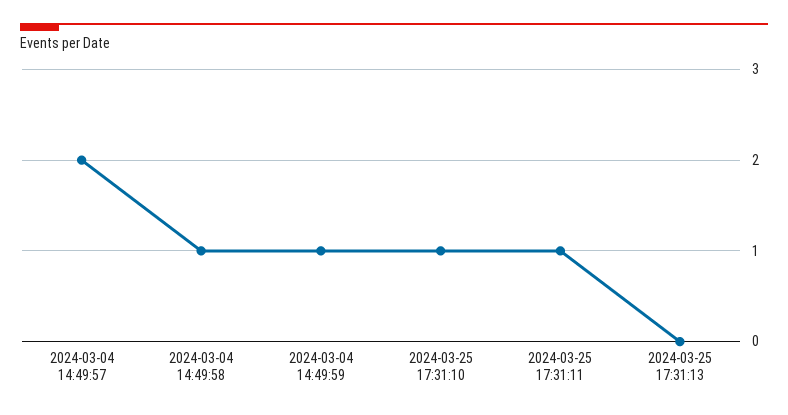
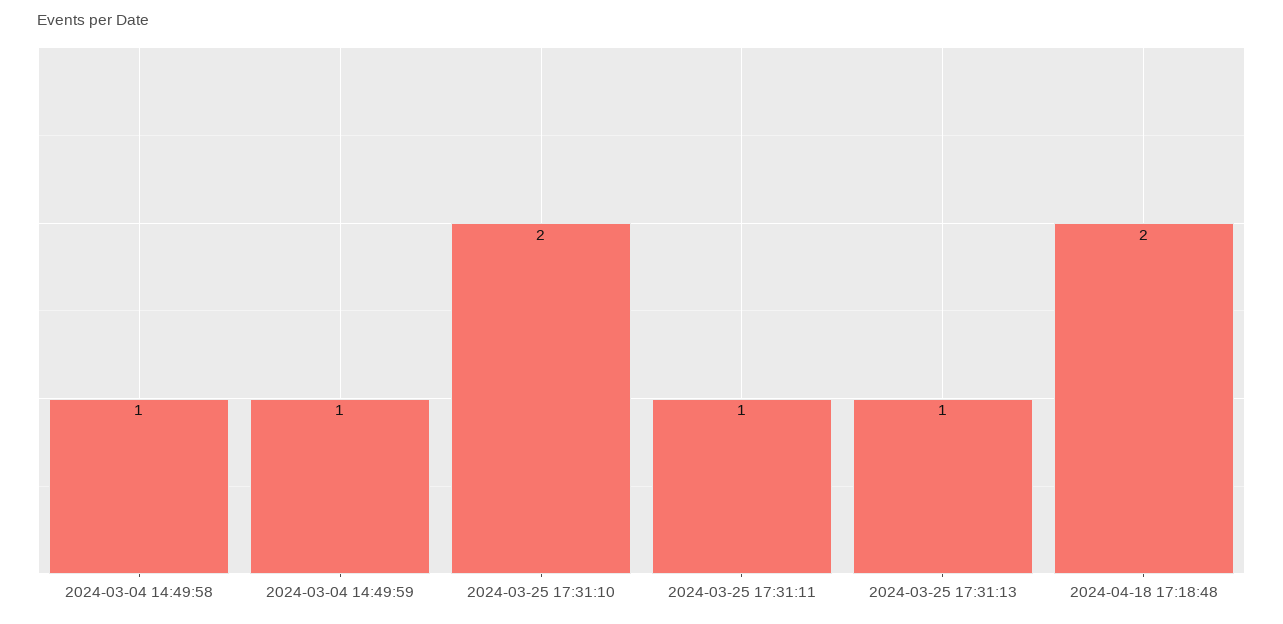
2024-03-04 14:49:57: 2 -> none
2024-03-25 17:31:10: 1 -> 2
2024-03-25 17:31:13: 0 -> 1
2024-04-18 17:18:48: none -> 2

